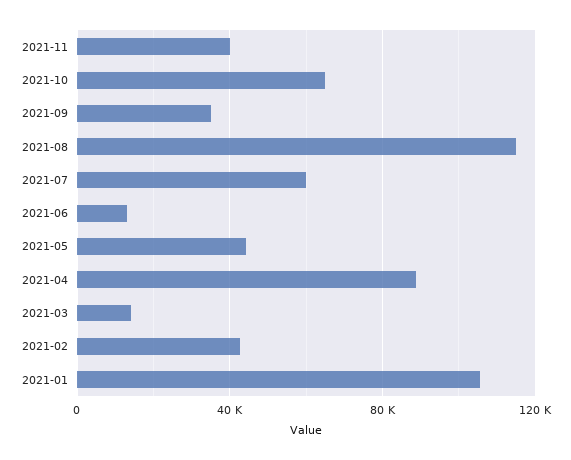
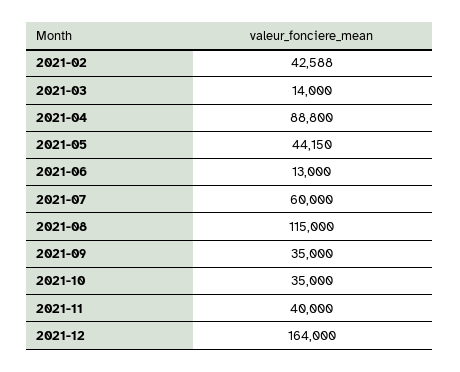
2021-10: 65000 -> 35000
2021-01: 105000 -> none
2021-12: none -> 164000

